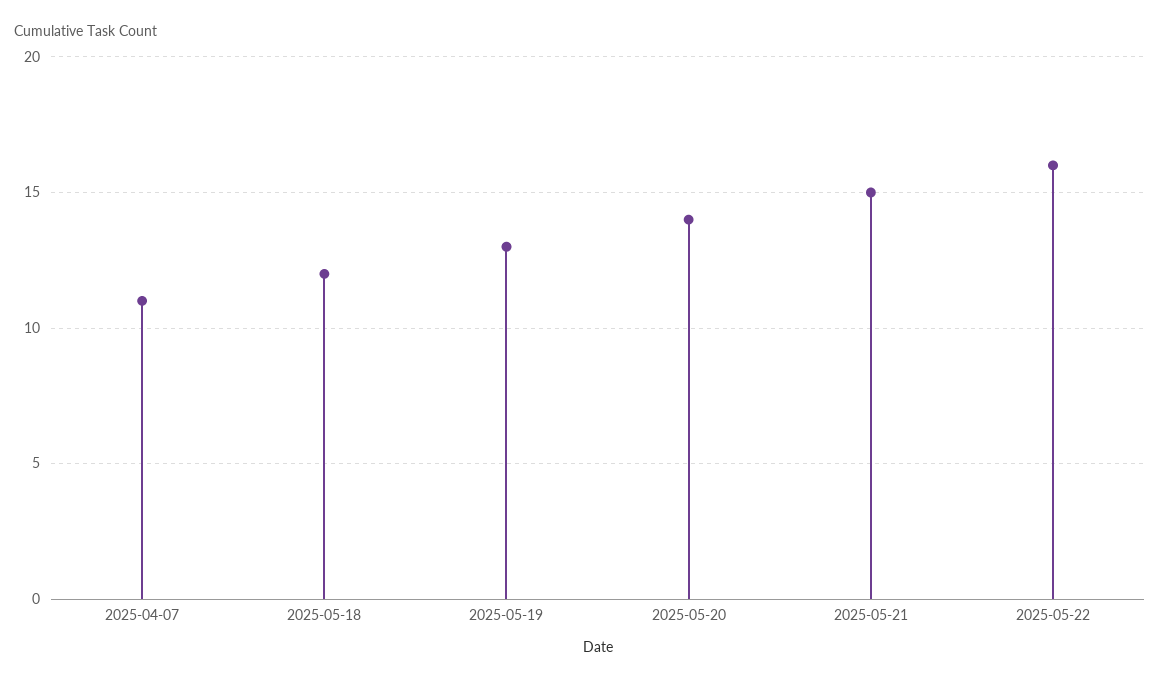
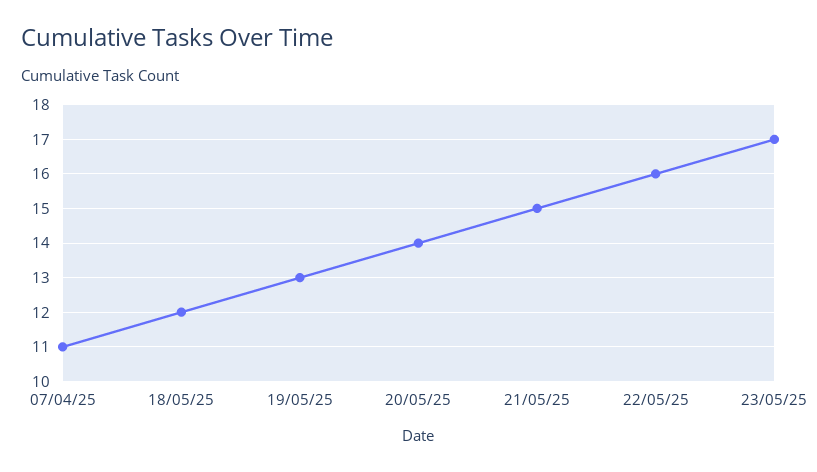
23/05/25: none -> 17

